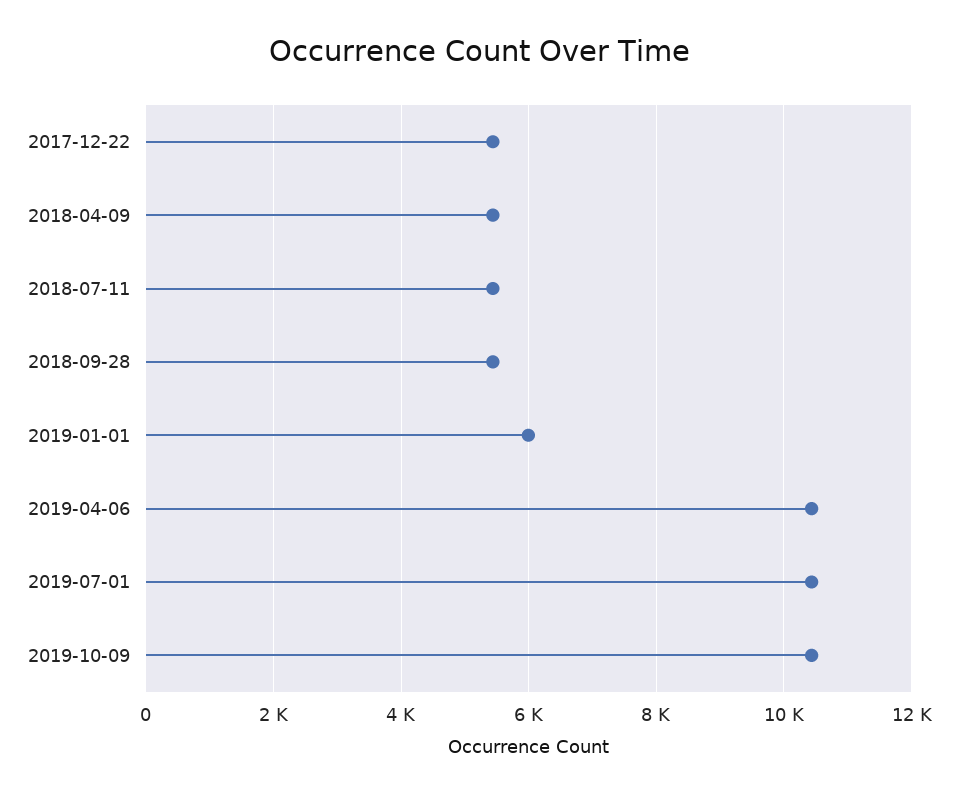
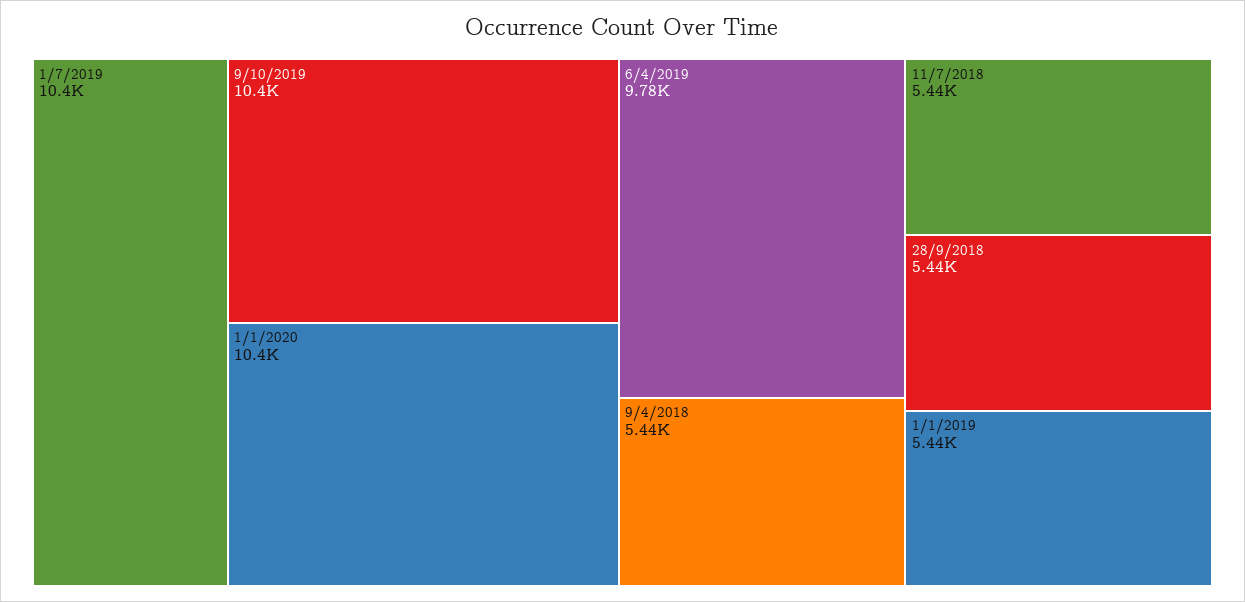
2017-12-22: 5400 -> none
2019-01-01: 6000 -> 5440
2019-04-06: 10400 -> 9780
1/1/2020: none -> 10400

